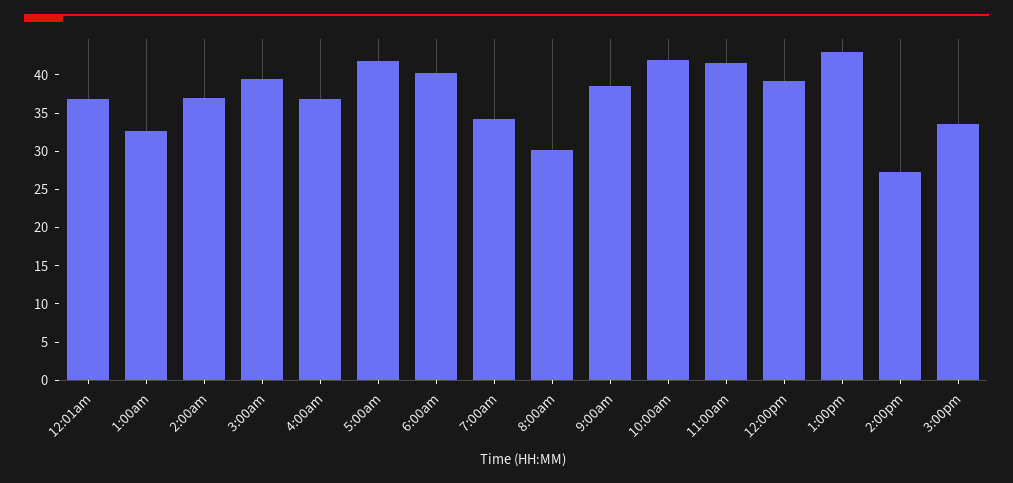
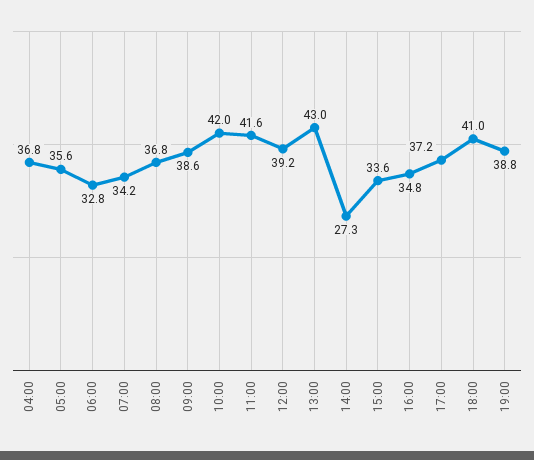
12:01am: 37.5 -> none
1:00am: 32.5 -> none
2:00am: 37.5 -> none
3:00am: 40 -> none
5:00am: 42.5 -> 35.6
6:00am: 40 -> 32.8
8:00am: 30 -> 36.8
16:00: none -> 34.8
17:00: none -> 37.2
18:00: none -> 41
19:00: none -> 38.8

